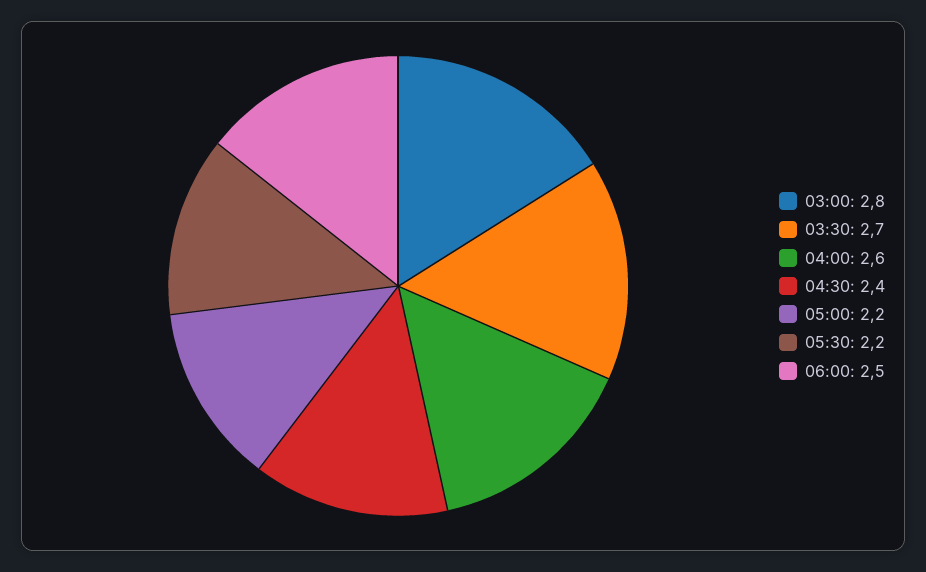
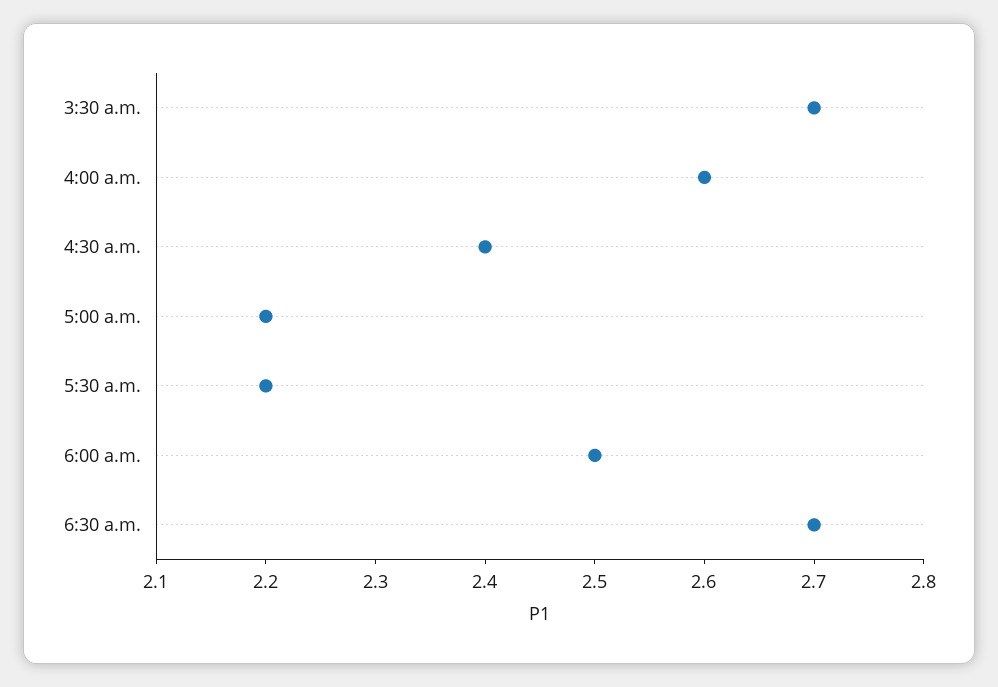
03:00: 2.8 -> none
6:30 a.m.: none -> 2.7

